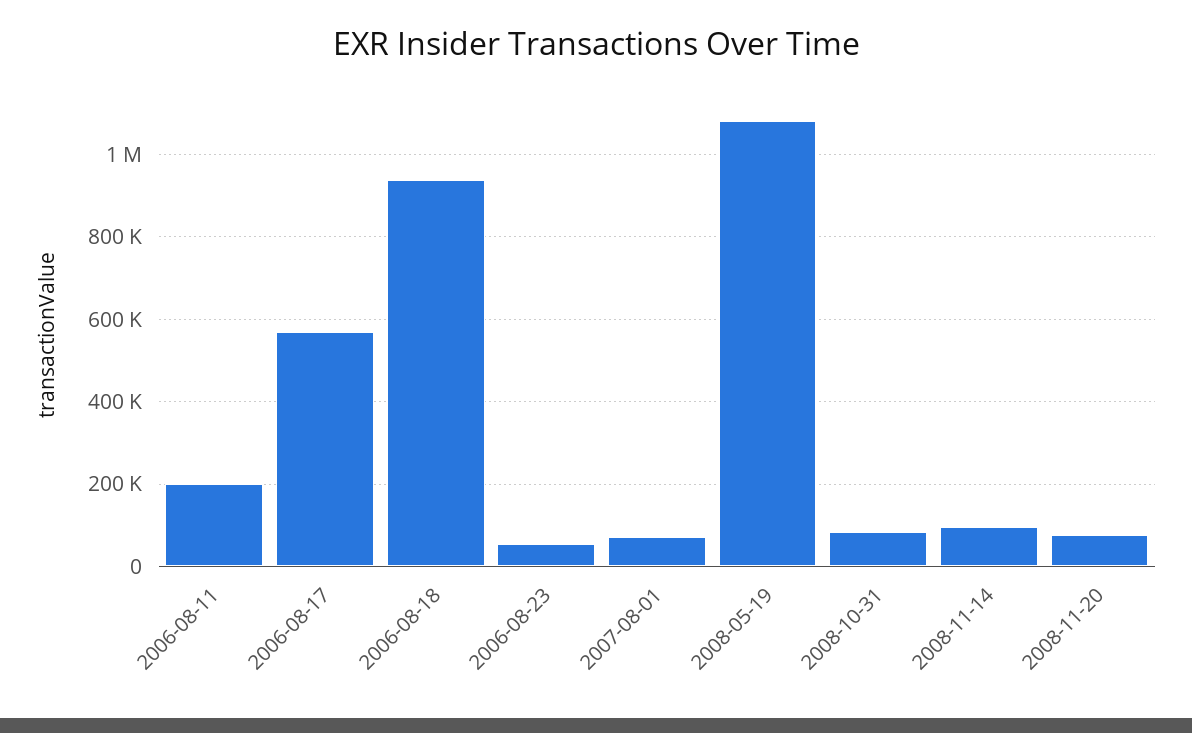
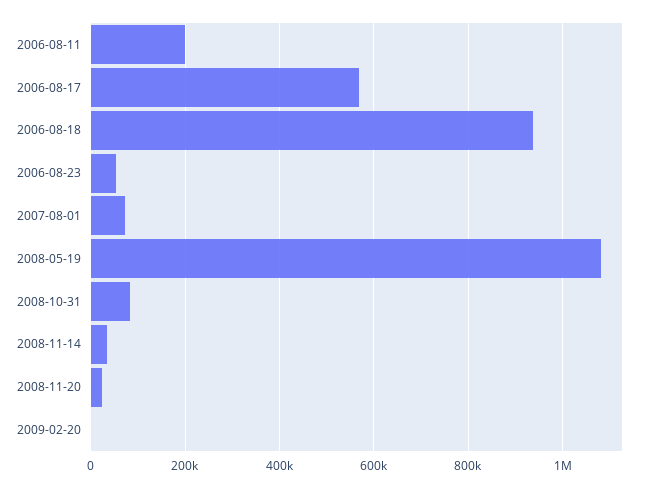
2008-11-14: 100000 -> 40000
2008-11-20: 80000 -> 20000
2009-02-20: none -> 0

